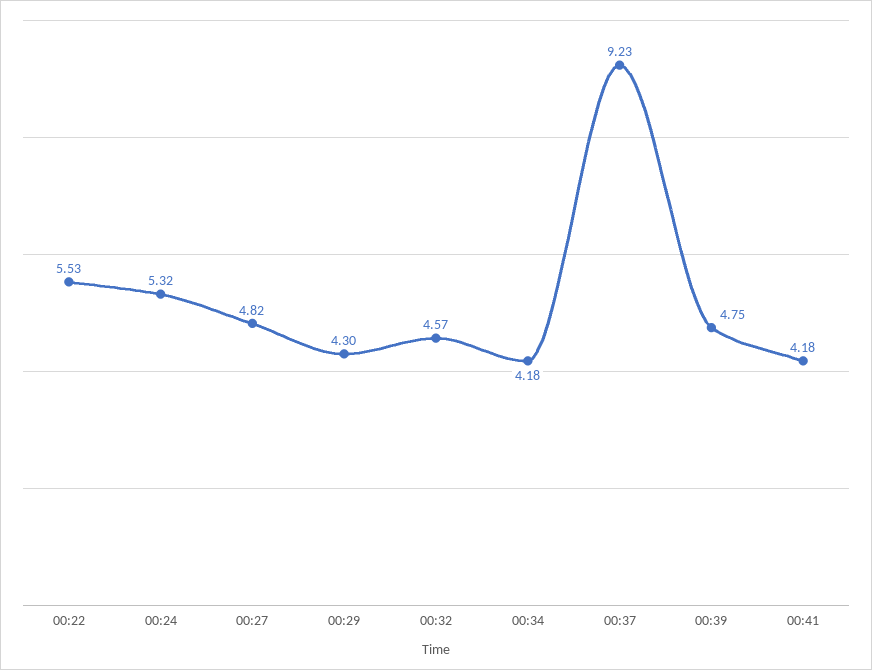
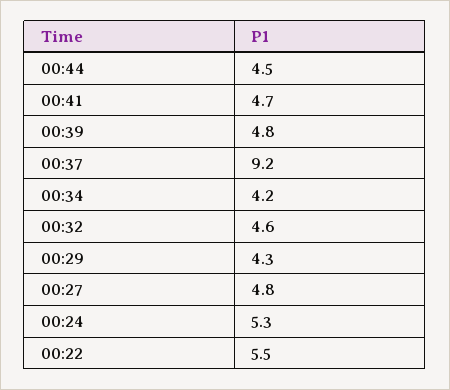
00:41: 4.18 -> 4.7
00:44: none -> 4.5

